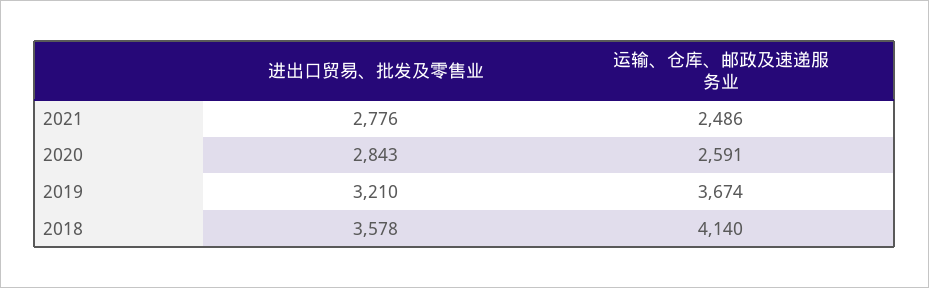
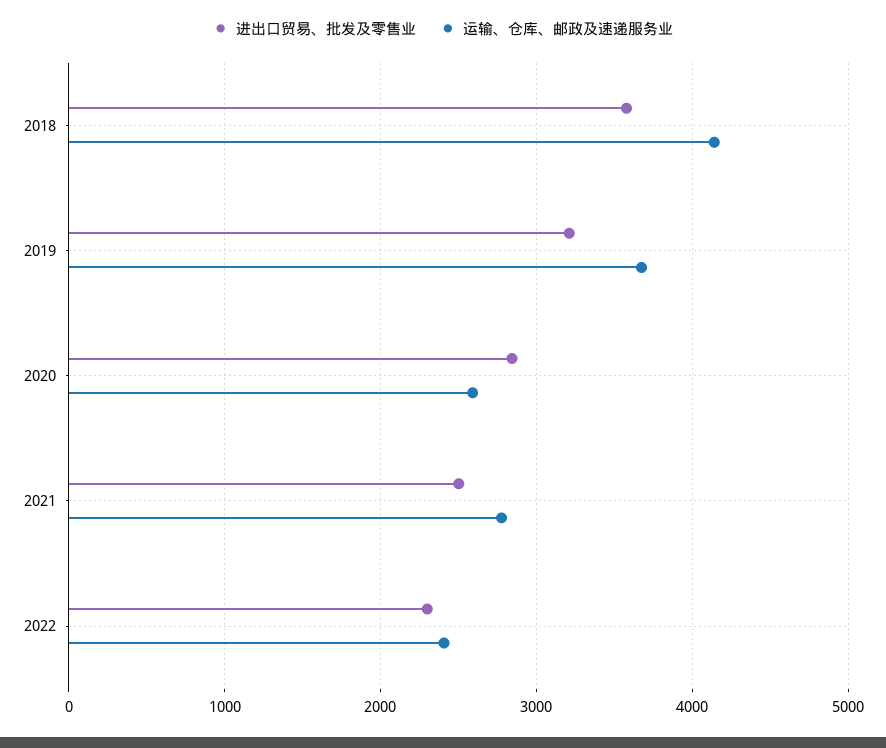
进出口贸易、批发及零售业, 2021: 2776 -> 2500
运输、仓库、邮政及速递服务业, 2021: 2486 -> 2800
进出口贸易、批发及零售业, 2022: none -> 2300
运输、仓库、邮政及速递服务业, 2022: none -> 2400

